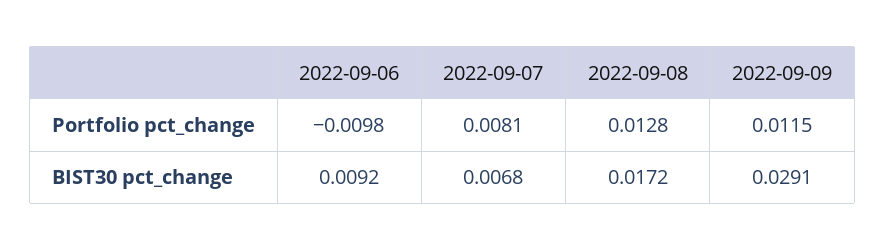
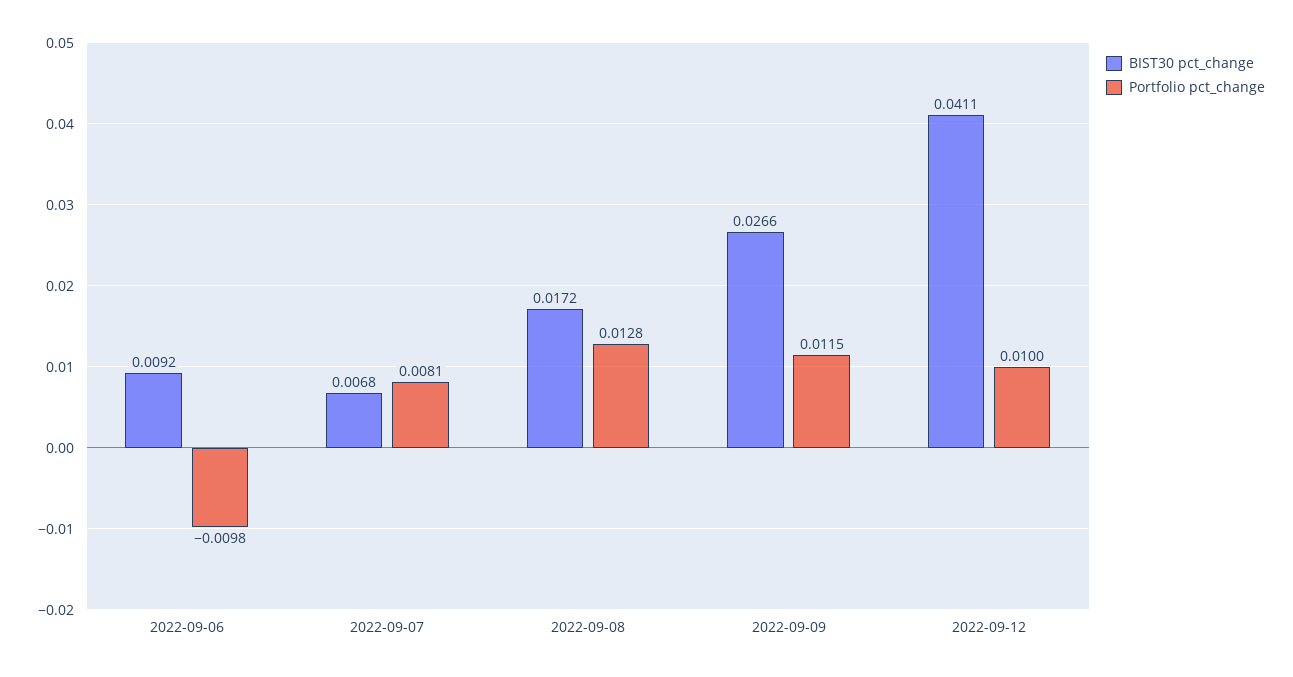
BIST30 pct_change, 2022-09-09: 0.0291 -> 0.0266
BIST30 pct_change, 2022-09-12: none -> 0.0411
Portfolio pct_change, 2022-09-12: none -> 0.01

